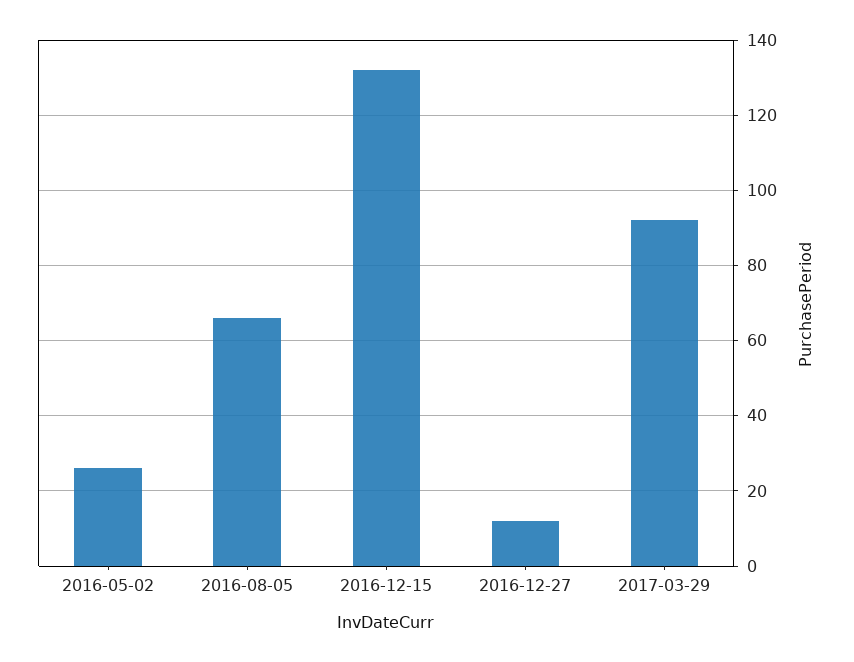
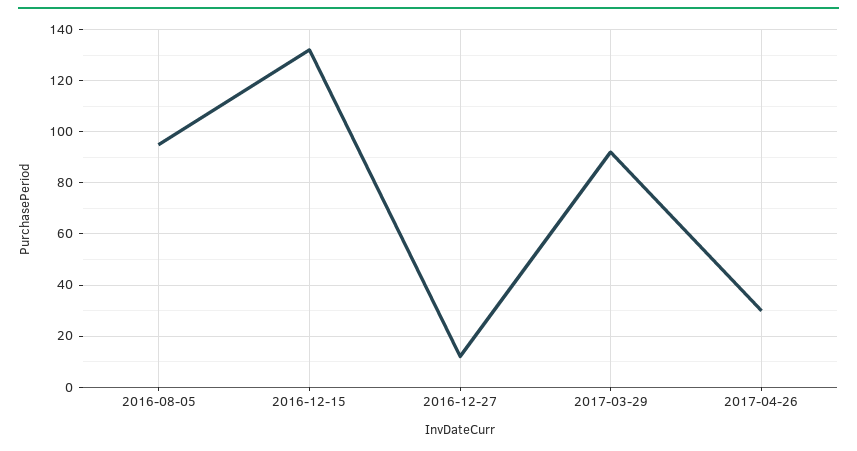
2016-05-02: 25 -> none
2016-08-05: 65 -> 95
2017-04-26: none -> 30

